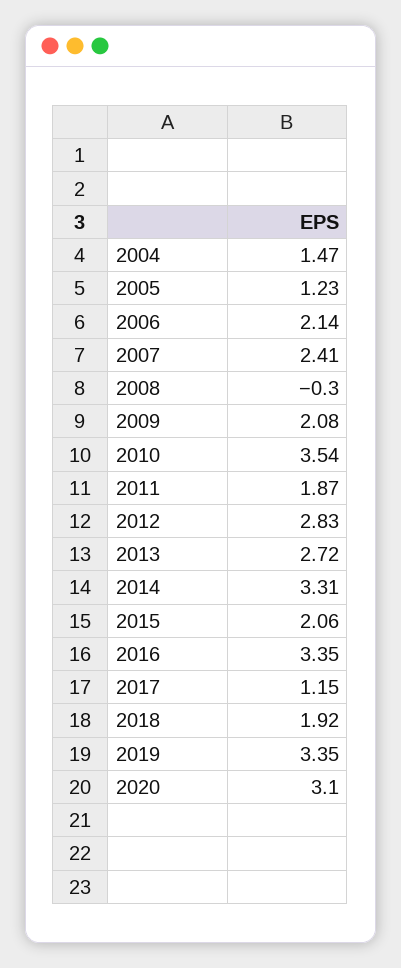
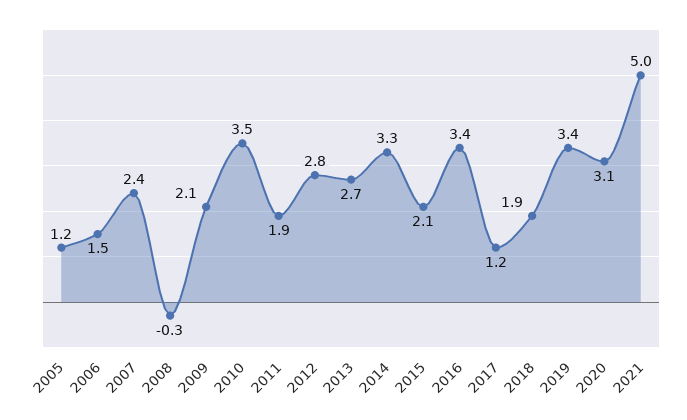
2004: 1.47 -> none
2006: 2.14 -> 1.5
2021: none -> 5

